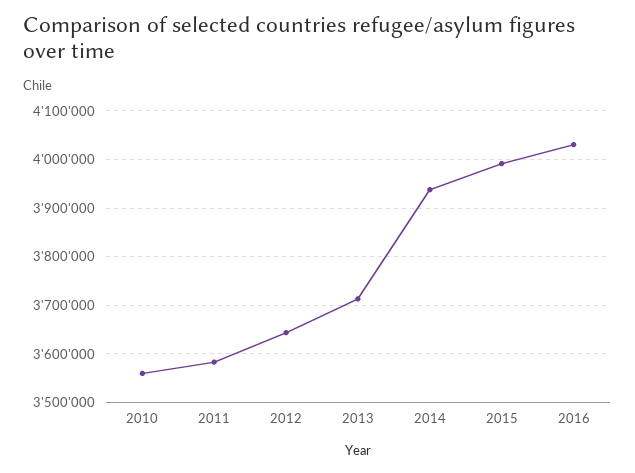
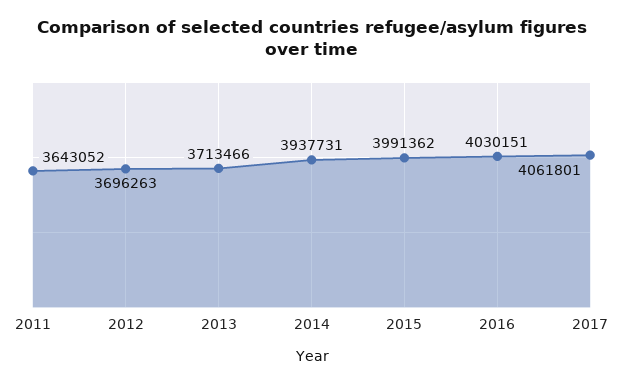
2010: 3560000 -> none
2011: 3580000 -> 3643052
2012: 3640000 -> 3696263
2017: none -> 4061801

